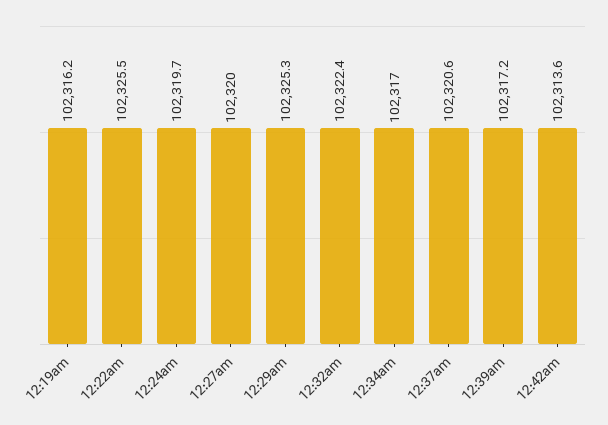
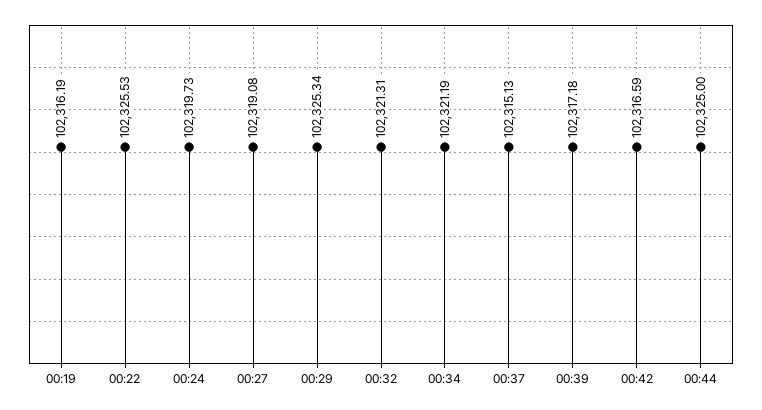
12:27am: 102320 -> 102319.08
12:32am: 102322.4 -> 102321.31
12:34am: 102317 -> 102321.19
12:37am: 102320.6 -> 102315.13
12:42am: 102313.6 -> 102316.59
00:44: none -> 102325

